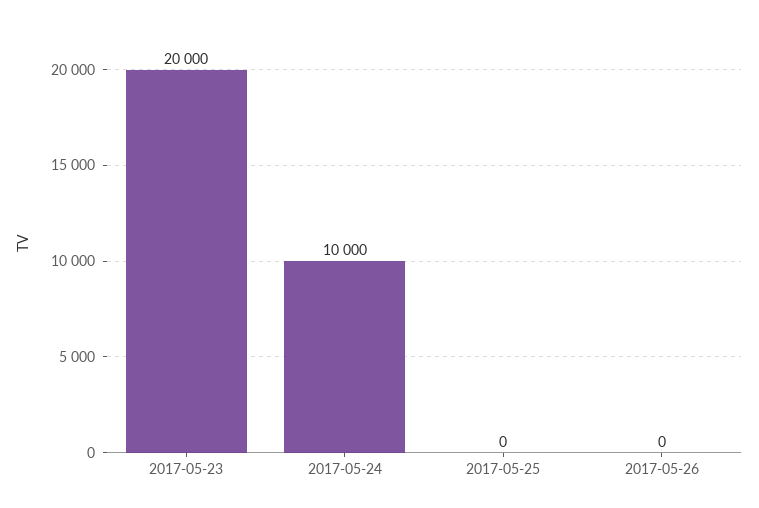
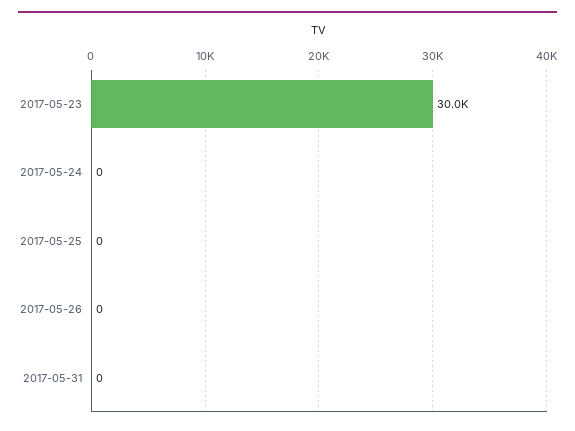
2017-05-23: 20000 -> 30000
2017-05-24: 10000 -> 0
2017-05-31: none -> 0

